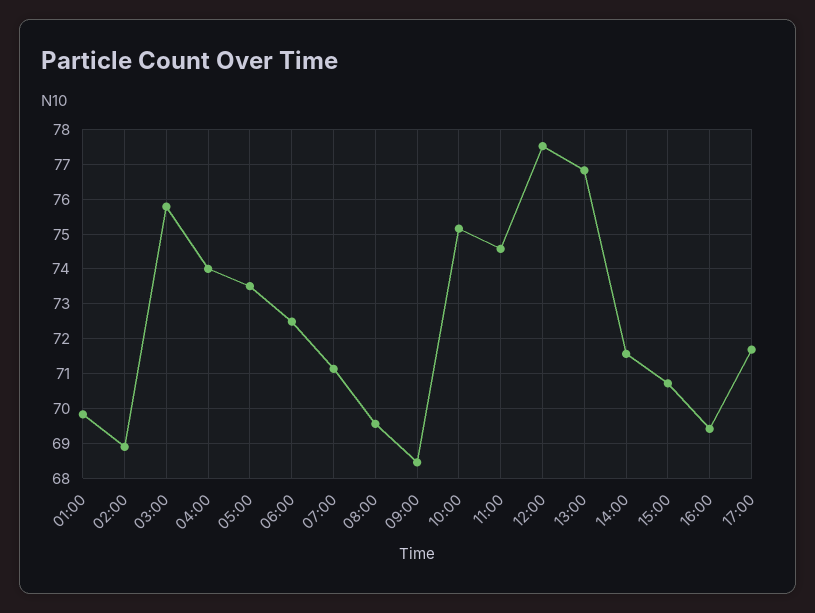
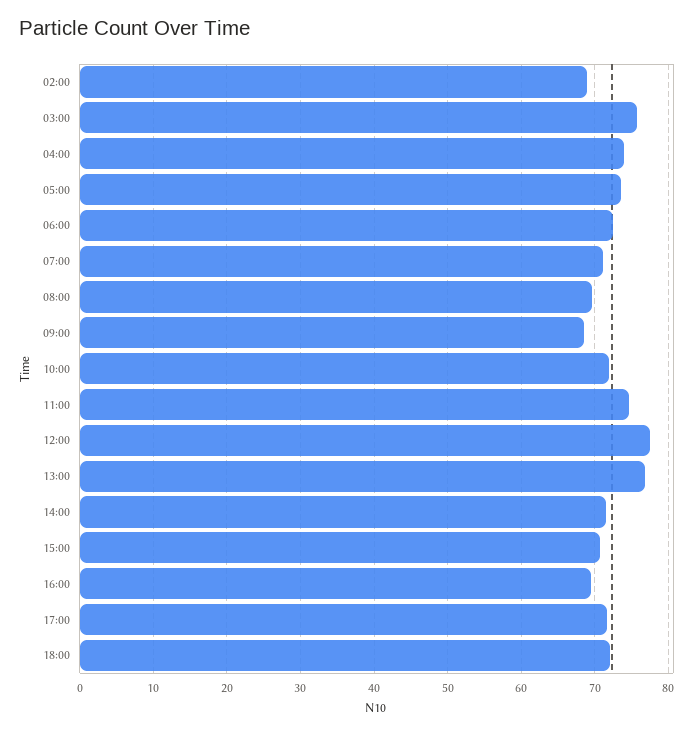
01:00: 69.8 -> none
10:00: 75.2 -> 72
18:00: none -> 72

